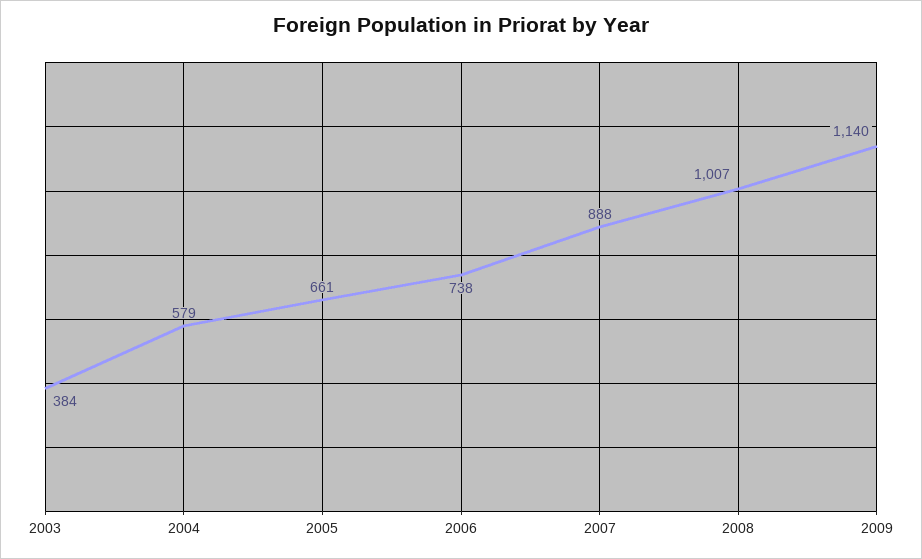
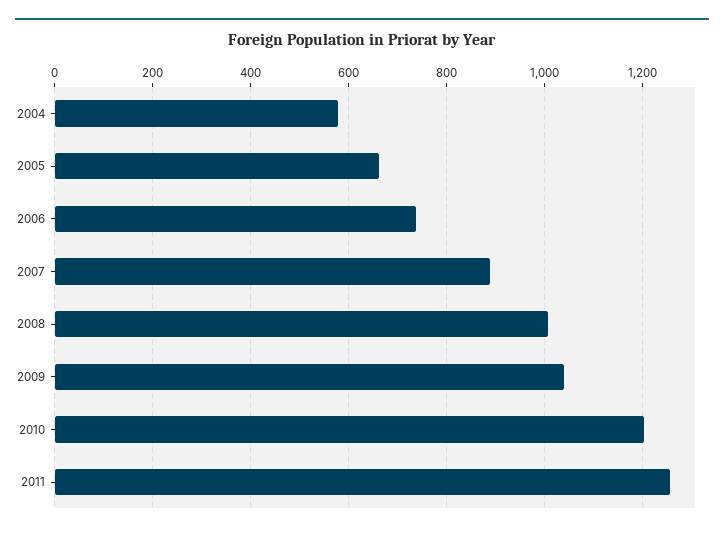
2003: 384 -> none
2009: 1140 -> 1040
2010: none -> 1200
2011: none -> 1260

